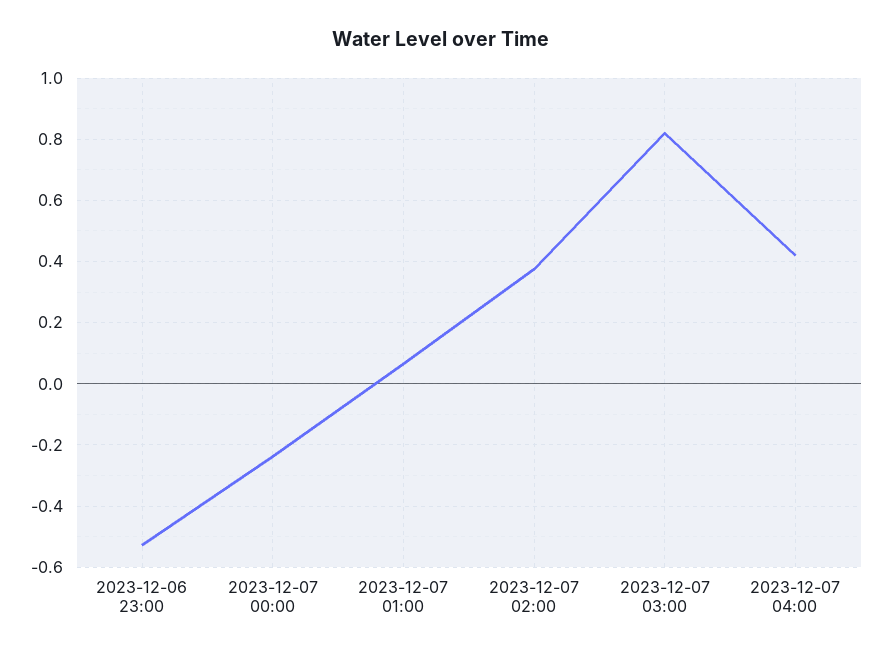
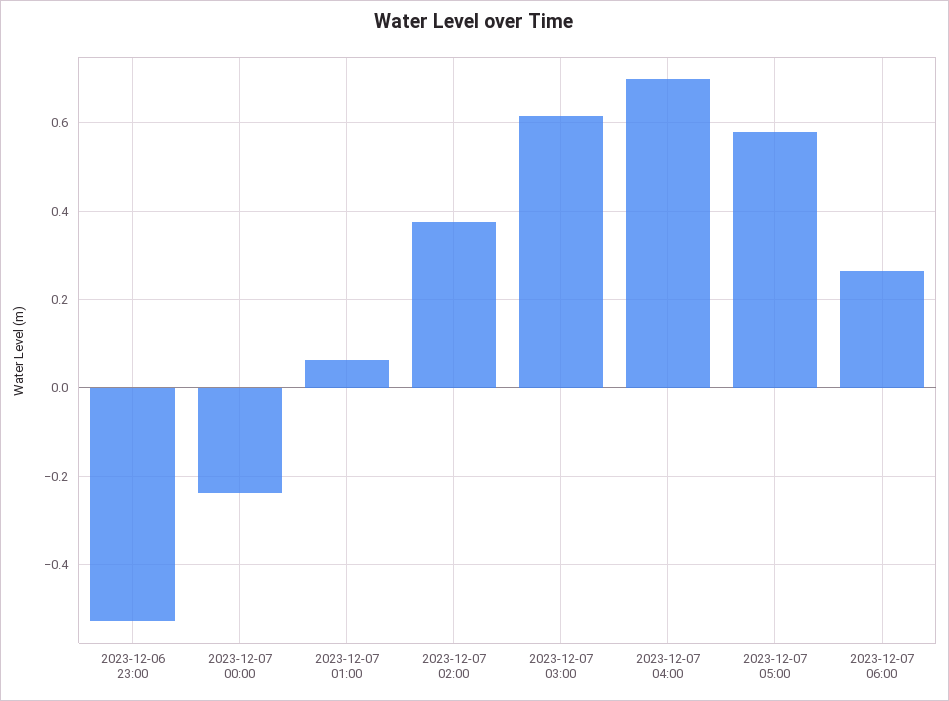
2023-12-07 03:00: 0.82 -> 0.62
2023-12-07 04:00: 0.42 -> 0.7
2023-12-07 05:00: none -> 0.58
2023-12-07 06:00: none -> 0.26

